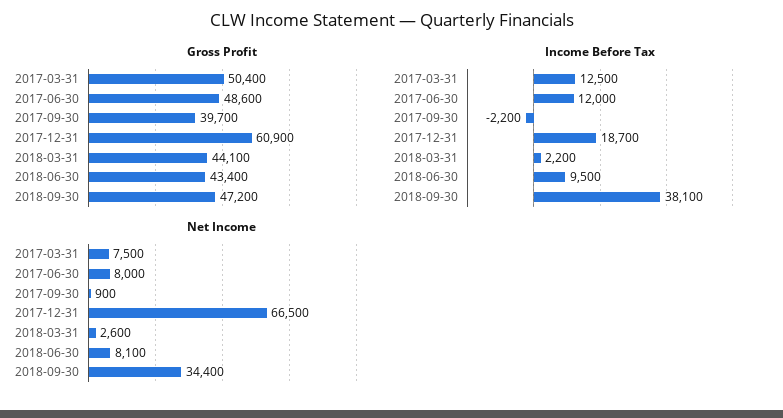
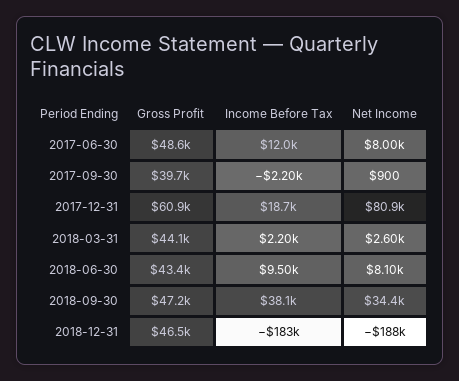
Gross Profit, 2017-03-31: 50400 -> none
Income Before Tax, 2017-03-31: 12500 -> none
Net Income, 2017-03-31: 7500 -> none
Net Income, 2017-12-31: 66500 -> 80900
Gross Profit, 2018-12-31: none -> 46500
Income Before Tax, 2018-12-31: none -> -183000
Net Income, 2018-12-31: none -> -188000

